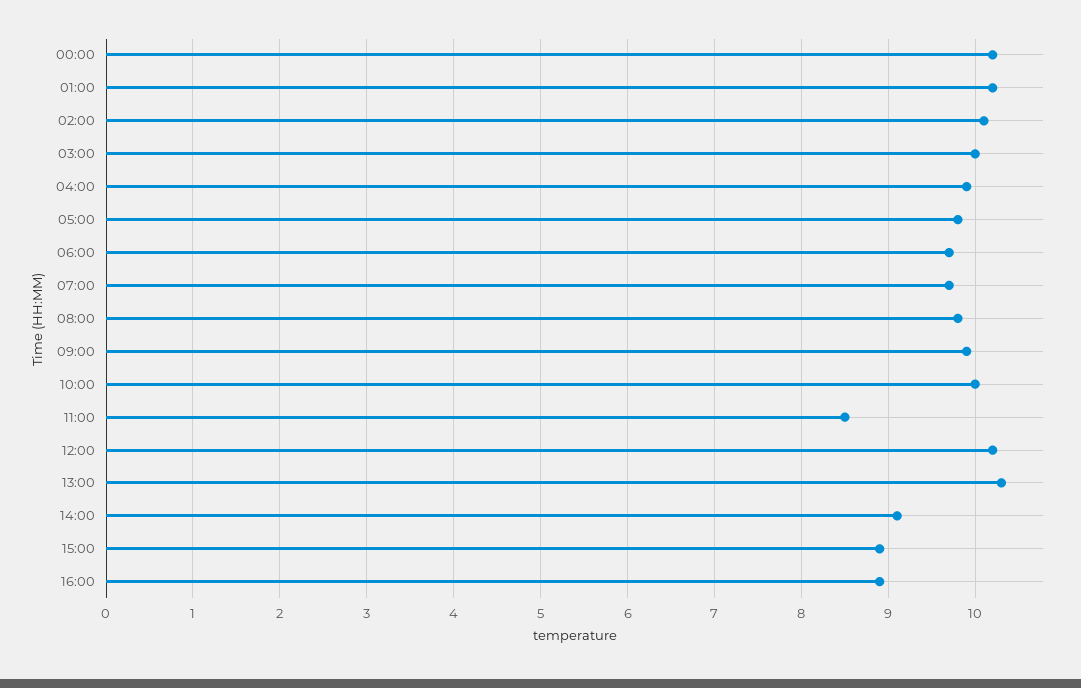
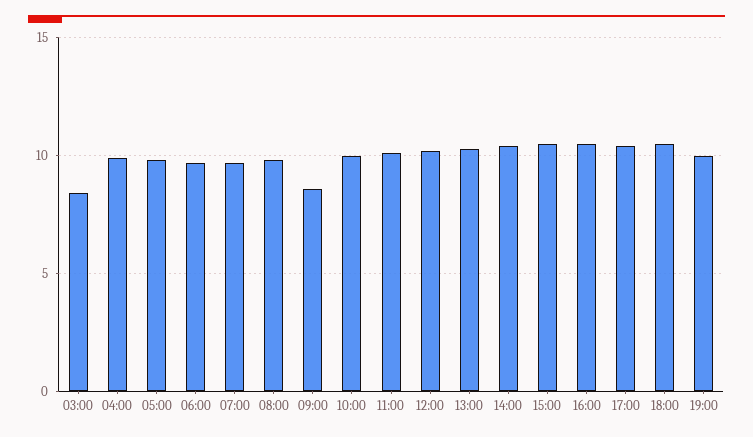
00:00: 10.2 -> none
01:00: 10.2 -> none
02:00: 10.1 -> none
03:00: 10 -> 8.5
09:00: 9.9 -> 8.5
11:00: 8.5 -> 10
14:00: 9.1 -> 10.5
15:00: 8.9 -> 10.5
16:00: 8.9 -> 10.5
17:00: none -> 10.5
18:00: none -> 10.5
19:00: none -> 10

